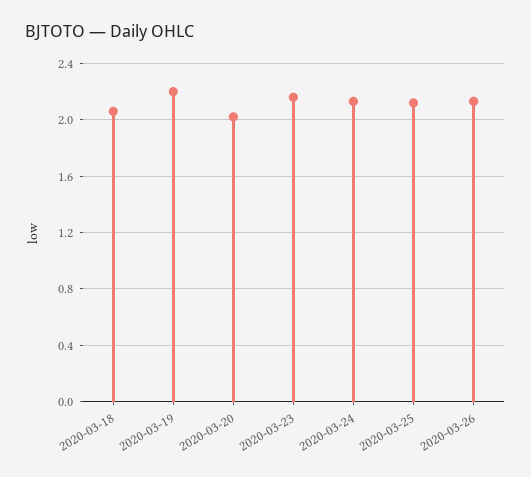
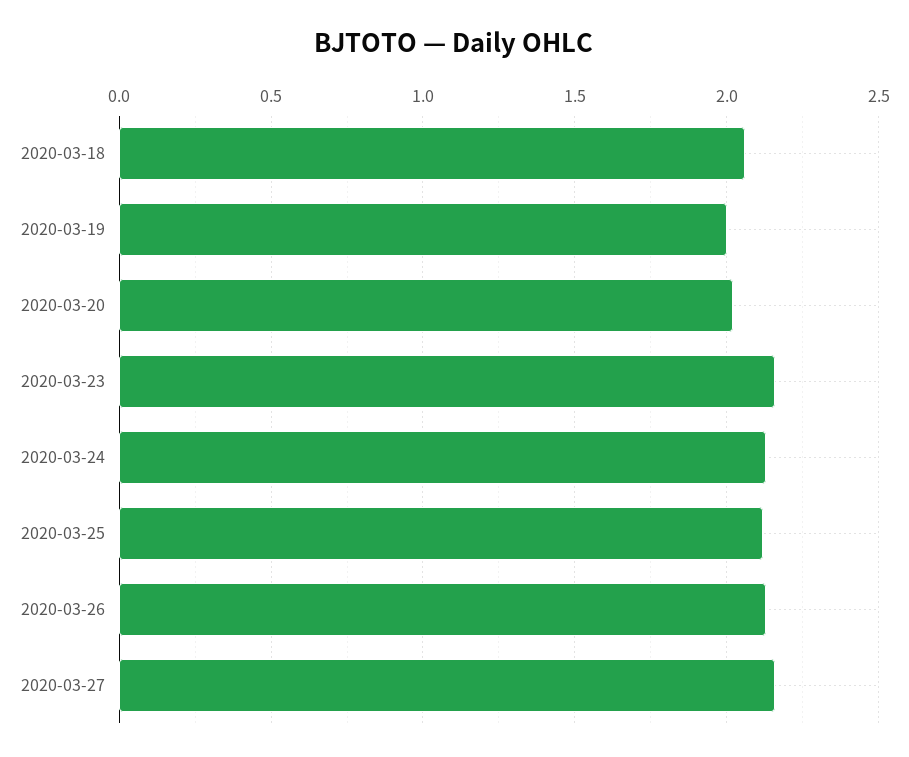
2020-03-19: 2.2 -> 2
2020-03-27: none -> 2.15

